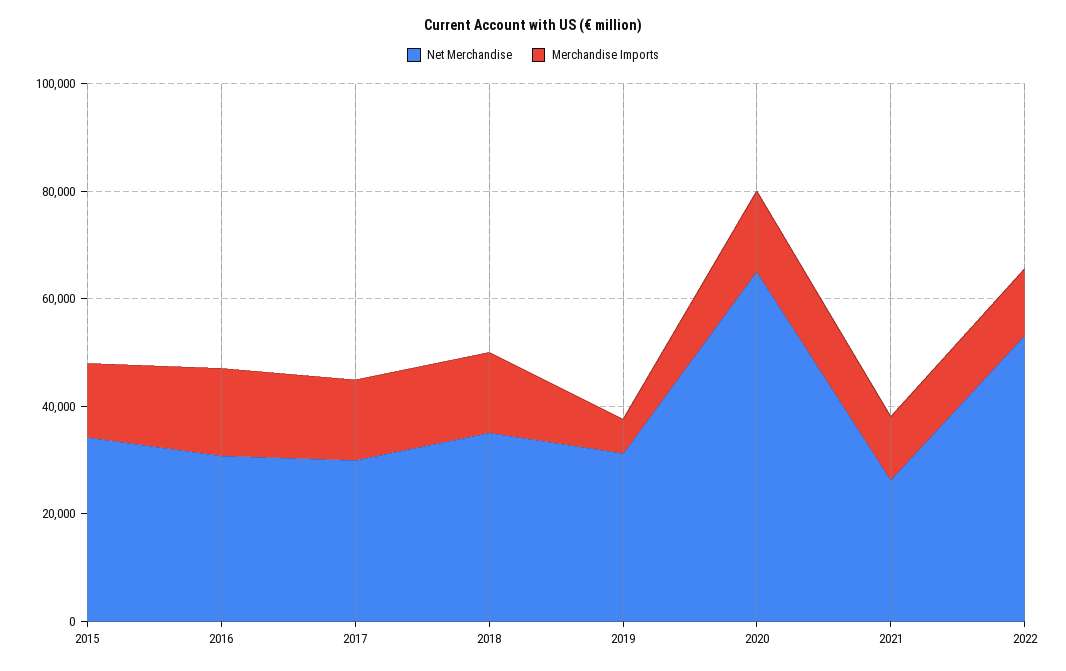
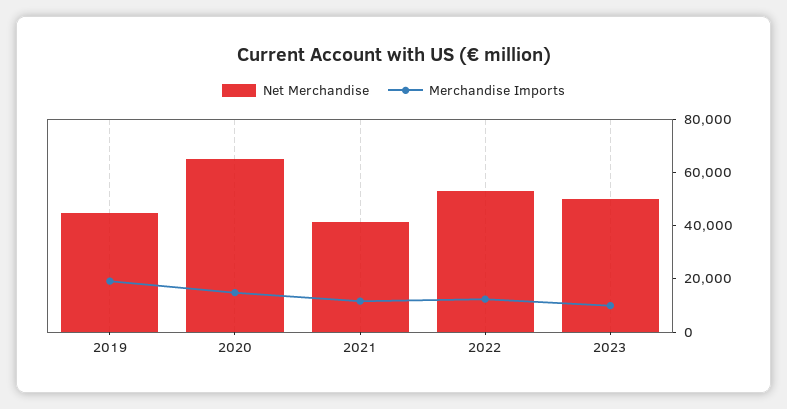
Net Merchandise, 2015: 35000 -> none
Merchandise Imports, 2015: 15000 -> none
Net Merchandise, 2016: 30000 -> none
Merchandise Imports, 2016: 15000 -> none
Net Merchandise, 2017: 30000 -> none
Merchandise Imports, 2017: 15000 -> none
Net Merchandise, 2018: 35000 -> none
Merchandise Imports, 2018: 15000 -> none
Net Merchandise, 2019: 30000 -> 45000
Merchandise Imports, 2019: 5000 -> 20000
Net Merchandise, 2021: 25000 -> 40000
Net Merchandise, 2023: none -> 50000
Merchandise Imports, 2023: none -> 10000

